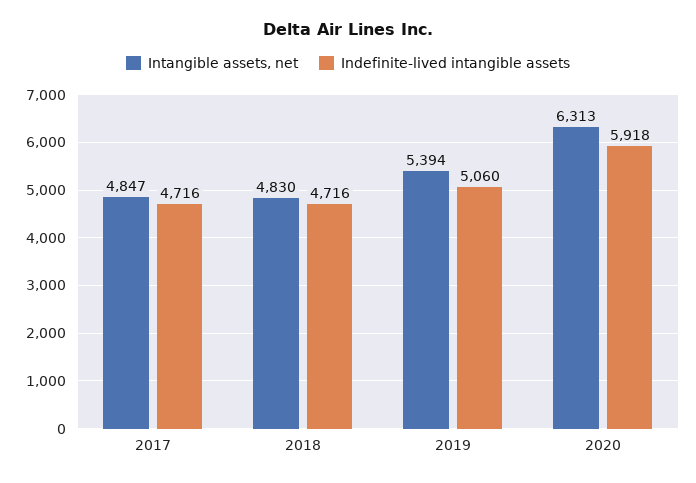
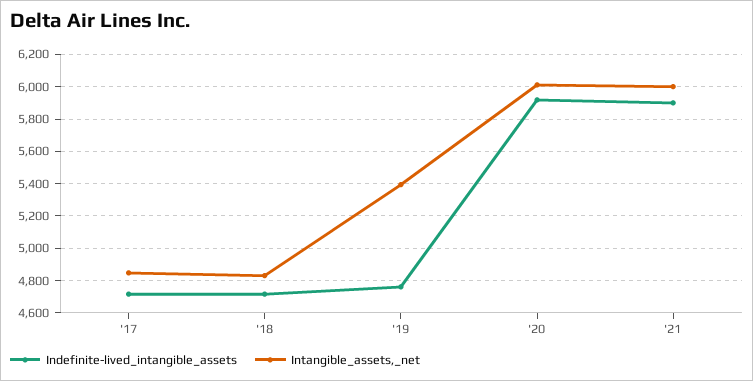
Indefinite-lived intangible assets, 2019: 5060 -> 4750
Intangible assets, net, 2020: 6313 -> 6000
Indefinite-lived intangible assets, '21: none -> 5900
Intangible assets, net, '21: none -> 6000

